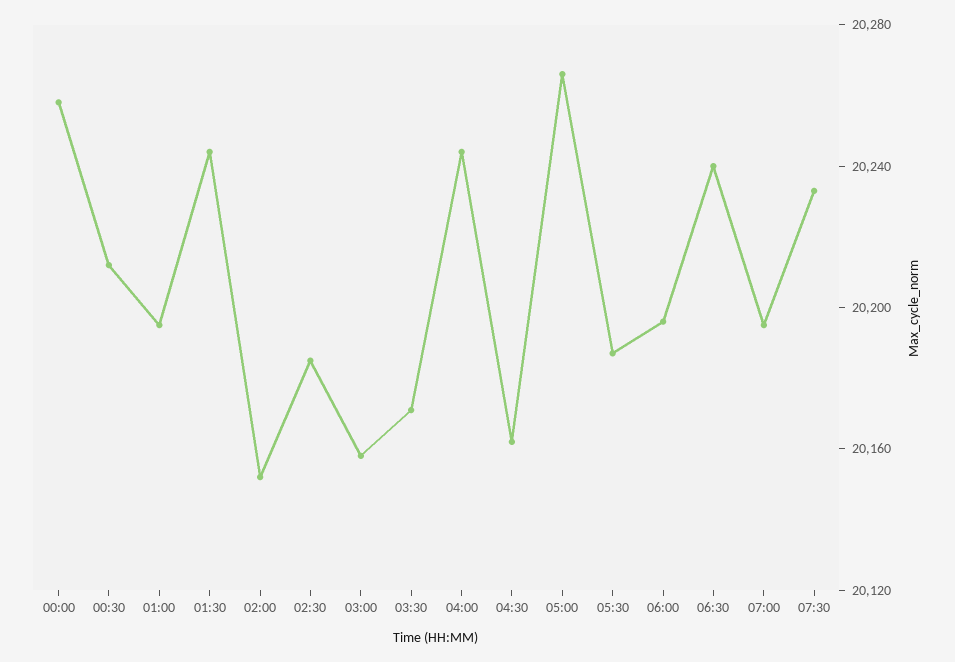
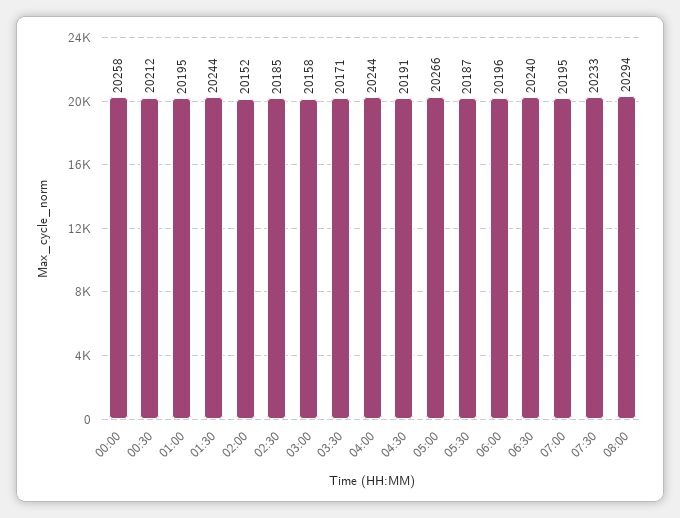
04:30: 20160 -> 20191
08:00: none -> 20294

